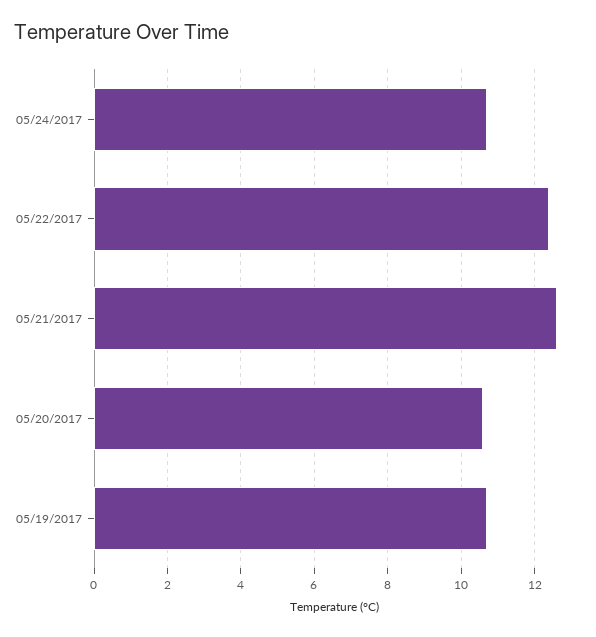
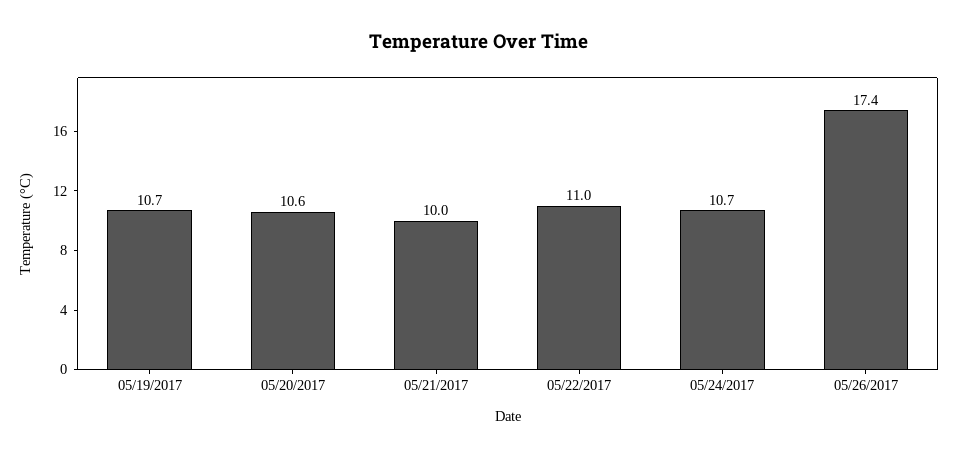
05/22/2017: 12.5 -> 11
05/21/2017: 12.5 -> 10
05/26/2017: none -> 17.4

